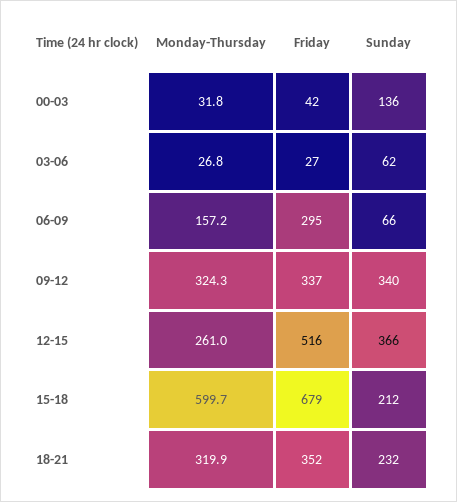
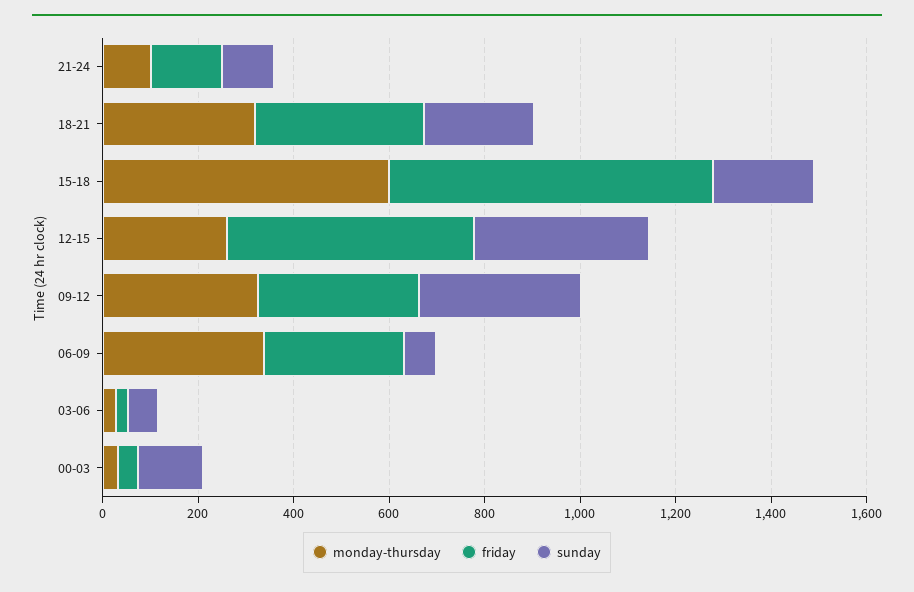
Monday-Thursday, 06-09: 157.2 -> 350
Monday-Thursday, 21-24: none -> 100
Friday, 21-24: none -> 150
Sunday, 21-24: none -> 100

